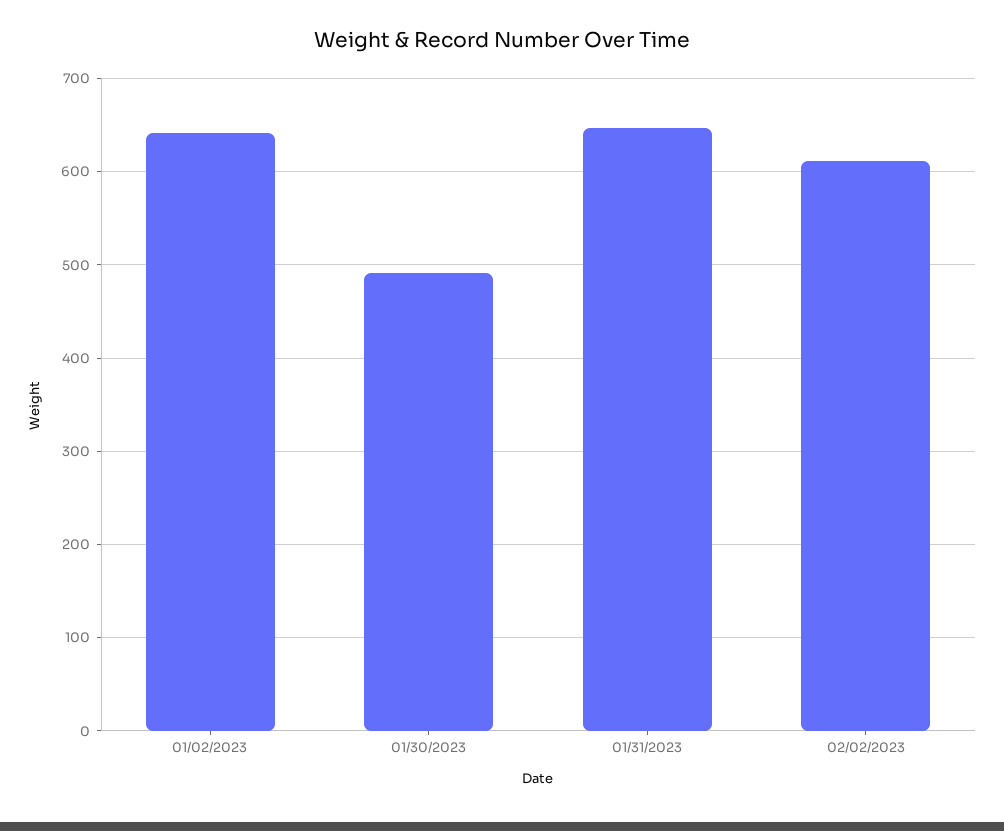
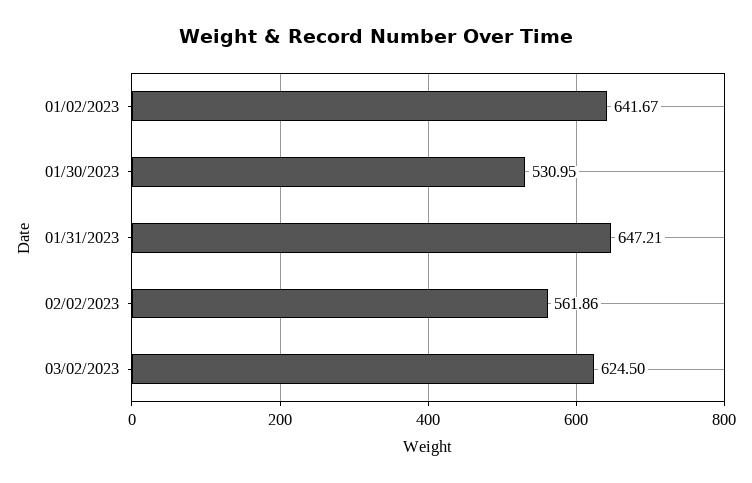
01/30/2023: 490 -> 530.95
02/02/2023: 610 -> 561.86
03/02/2023: none -> 624.5

